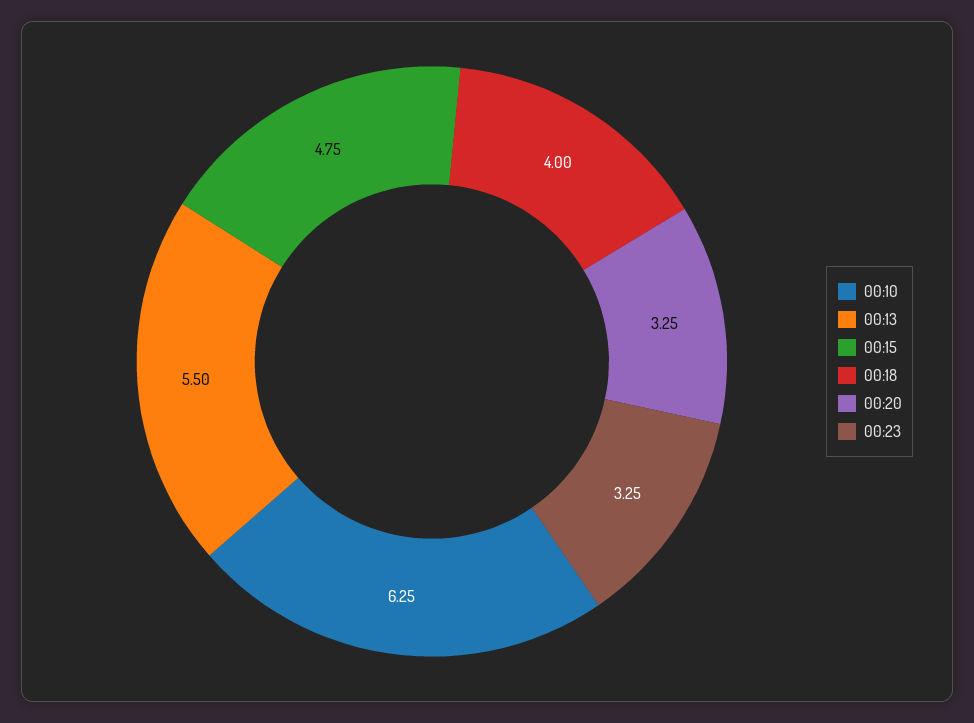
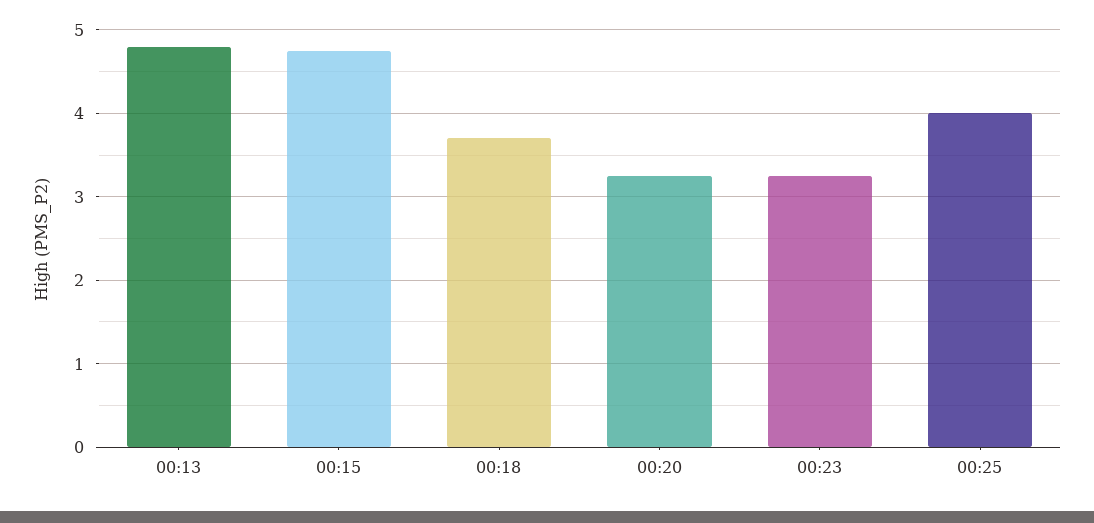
00:10: 6.25 -> none
00:13: 5.5 -> 4.8
00:18: 4 -> 3.7
00:25: none -> 4

